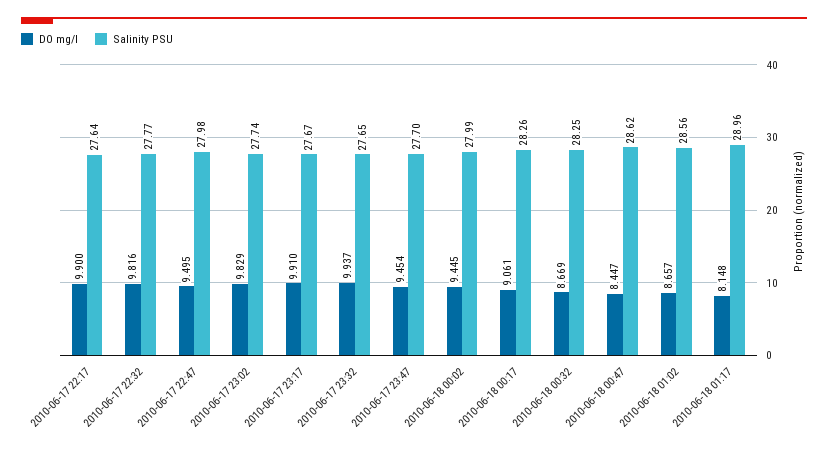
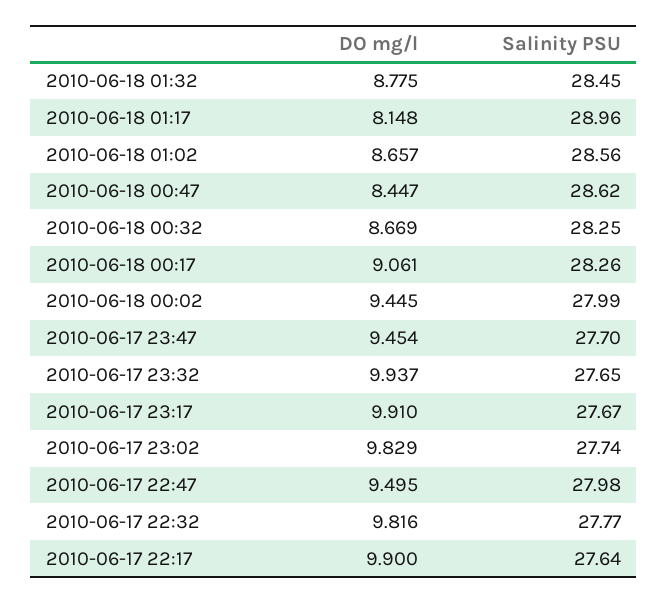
DO mg/l, 2010-06-18 01:32: none -> 8.775
Salinity PSU, 2010-06-18 01:32: none -> 28.45

